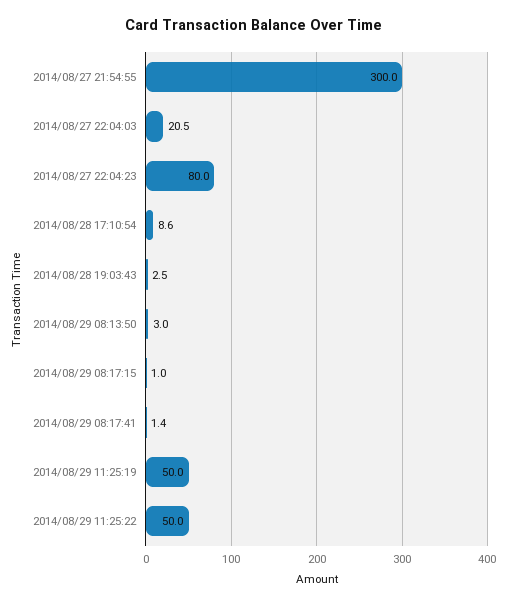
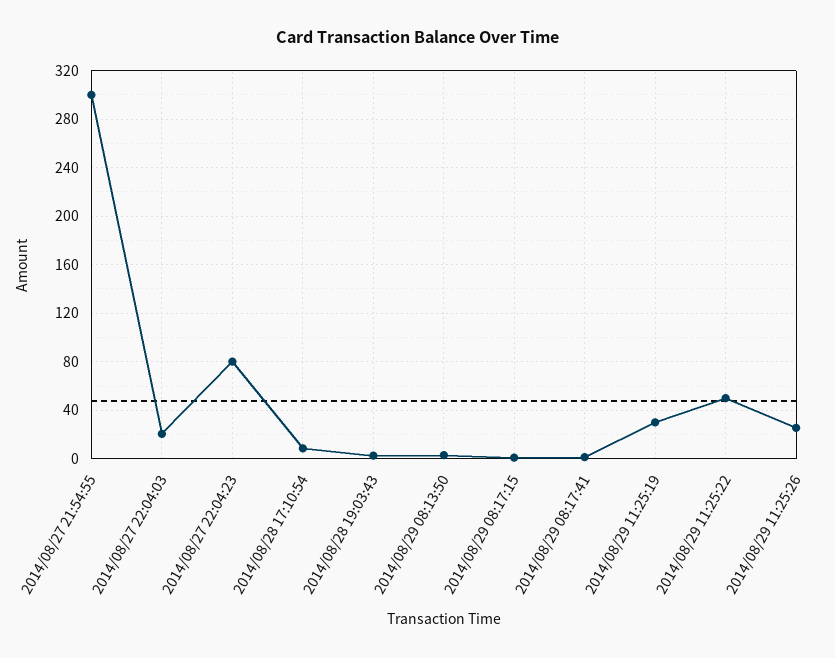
2014/08/29 11:25:19: 50 -> 30
2014/08/29 11:25:26: none -> 25

